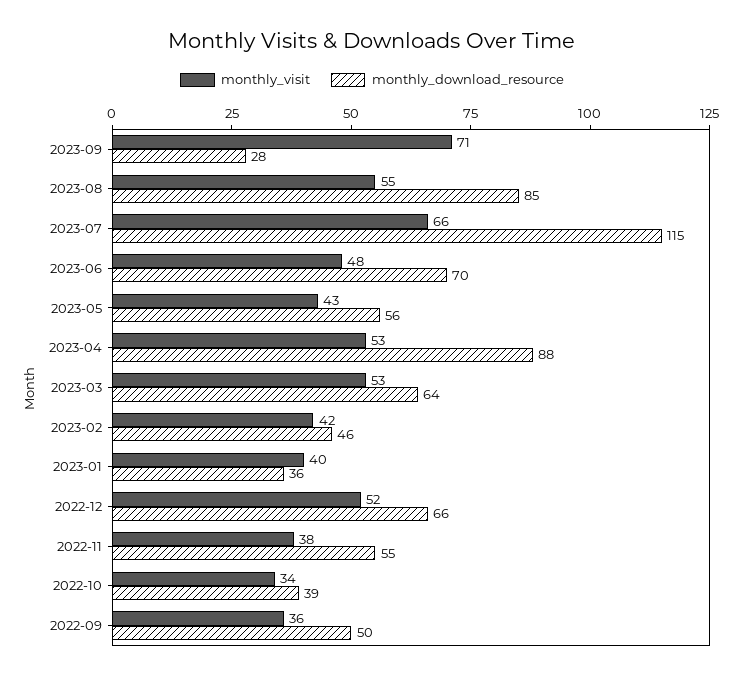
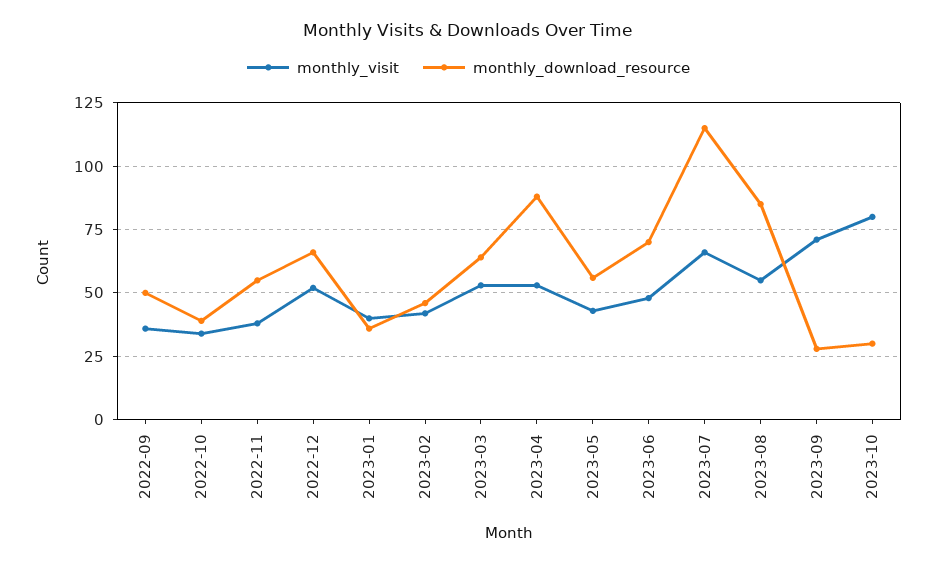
monthly_visit, 2023-10: none -> 80
monthly_download_resource, 2023-10: none -> 30

